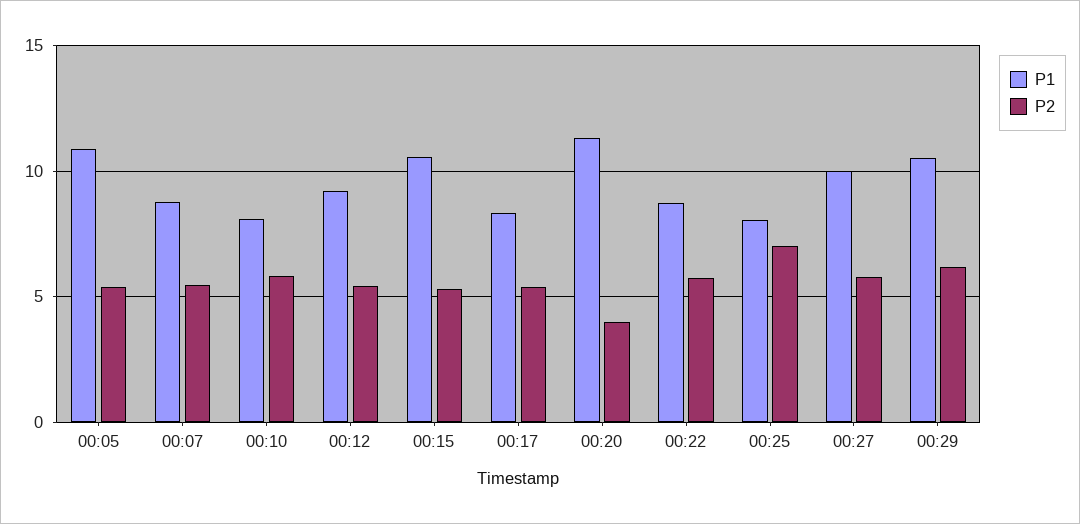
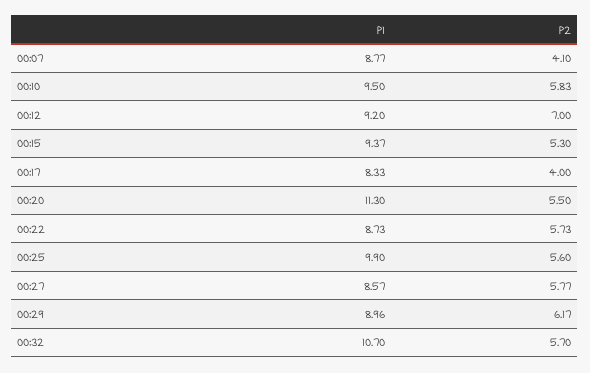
P1, 00:05: 11 -> none
P2, 00:05: 5.5 -> none
P2, 00:07: 5.5 -> 4.1
P1, 00:10: 8 -> 9.5
P2, 00:12: 5.5 -> 7
P1, 00:15: 10.5 -> 9.37
P2, 00:17: 5.5 -> 4
P2, 00:20: 4 -> 5.5
P1, 00:25: 8 -> 9.9
P2, 00:25: 7 -> 5.6
P1, 00:27: 10 -> 8.57
P1, 00:29: 10.5 -> 8.96
P1, 00:32: none -> 10.7
P2, 00:32: none -> 5.7

